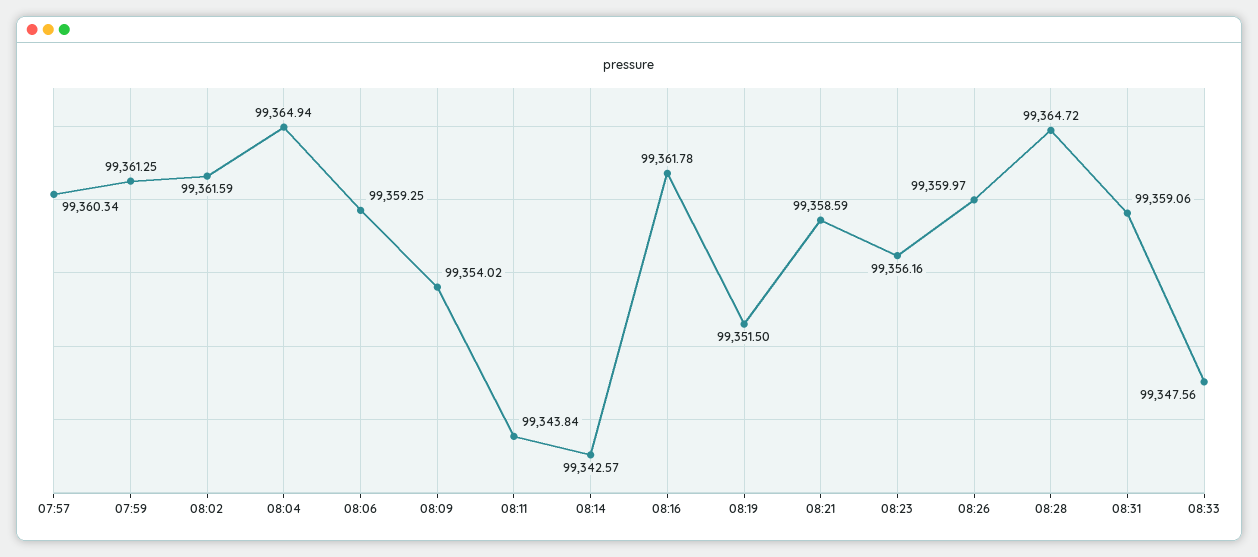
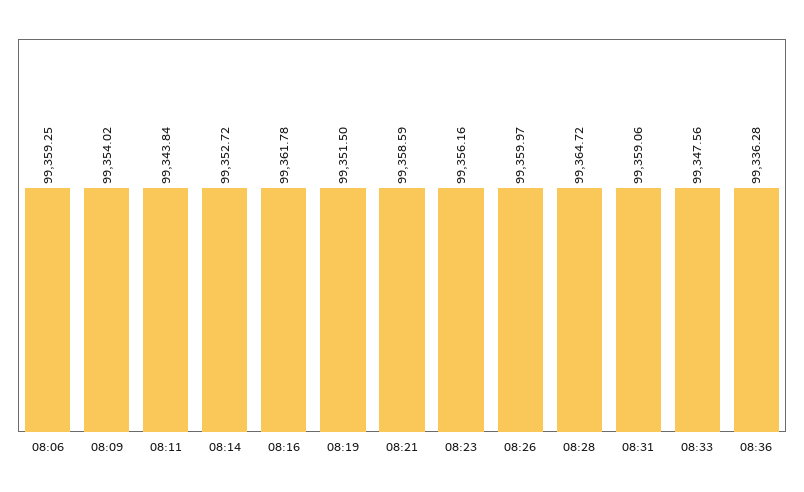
07:57: 99360.34 -> none
07:59: 99361.25 -> none
08:02: 99361.59 -> none
08:04: 99364.94 -> none
08:14: 99342.57 -> 99352.72
08:36: none -> 99336.28

